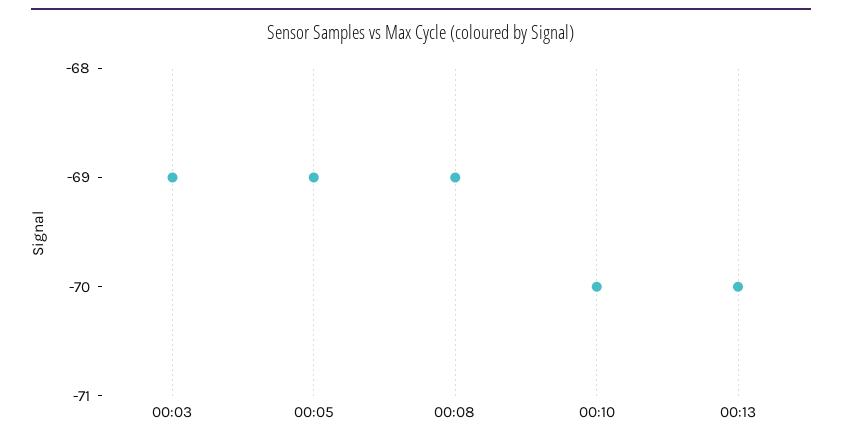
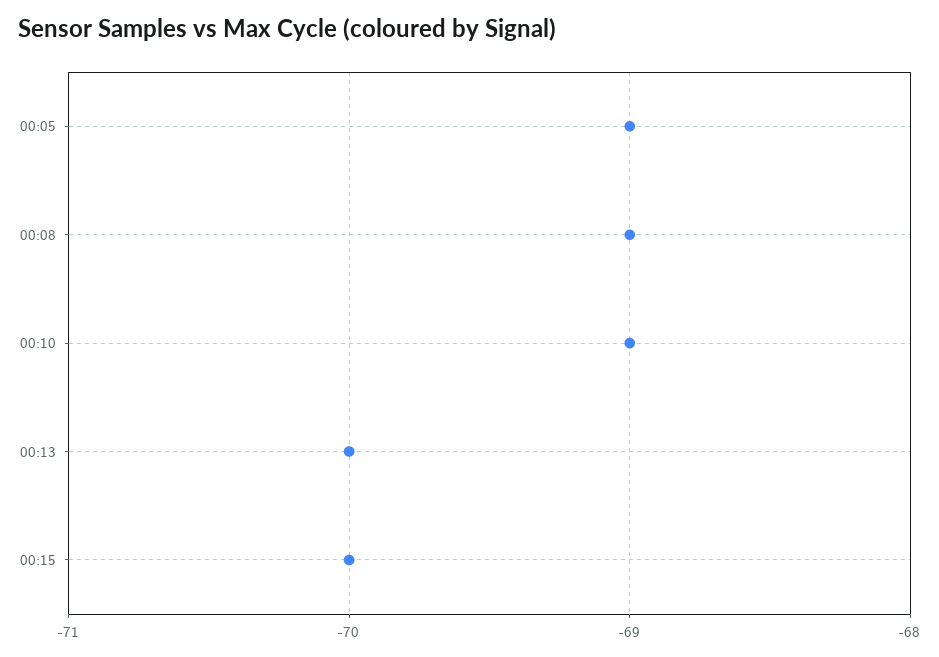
00:03: -69 -> none
00:10: -70 -> -69
00:15: none -> -70

